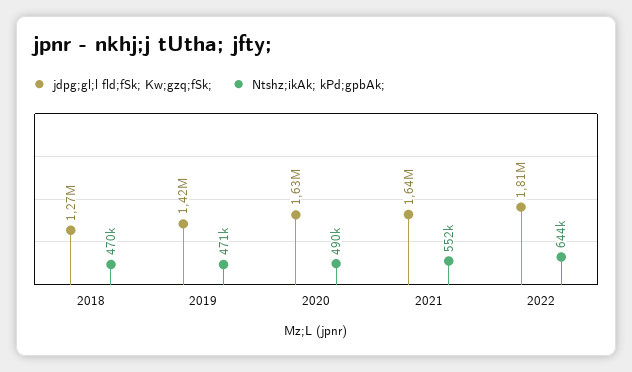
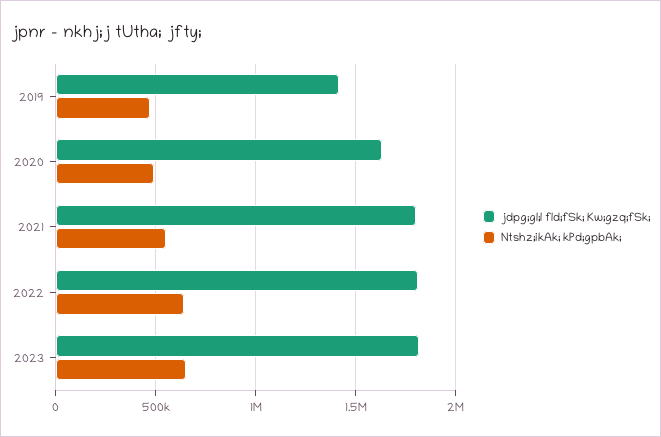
jdpg;gl;l fld;fSk; Kw;gzq;fSk;, 2018: 1270000 -> none
Ntshz;ikAk; kPd;gpbAk;, 2018: 470000 -> none
jdpg;gl;l fld;fSk; Kw;gzq;fSk;, 2021: 1640000 -> 1800000
jdpg;gl;l fld;fSk; Kw;gzq;fSk;, 2023: none -> 1800000
Ntshz;ikAk; kPd;gpbAk;, 2023: none -> 650000

